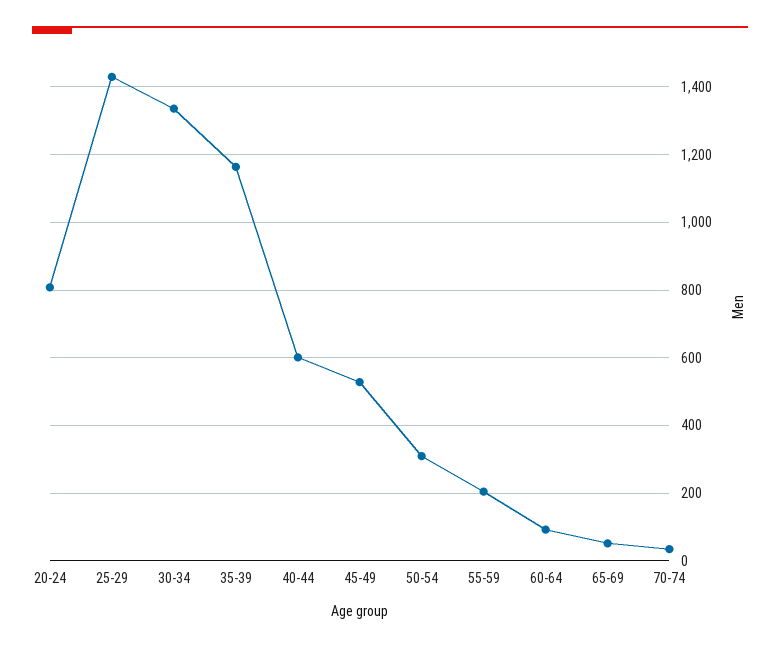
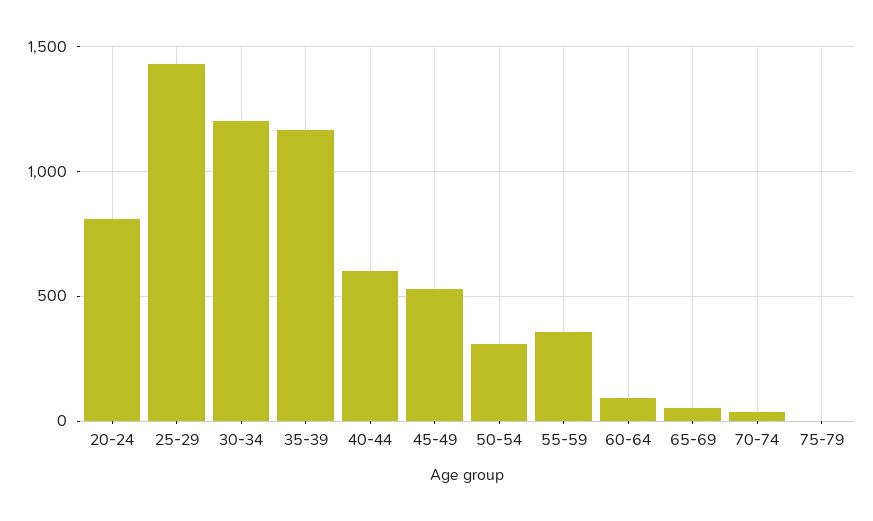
30-34: 1340 -> 1200
55-59: 200 -> 350
75-79: none -> 0

